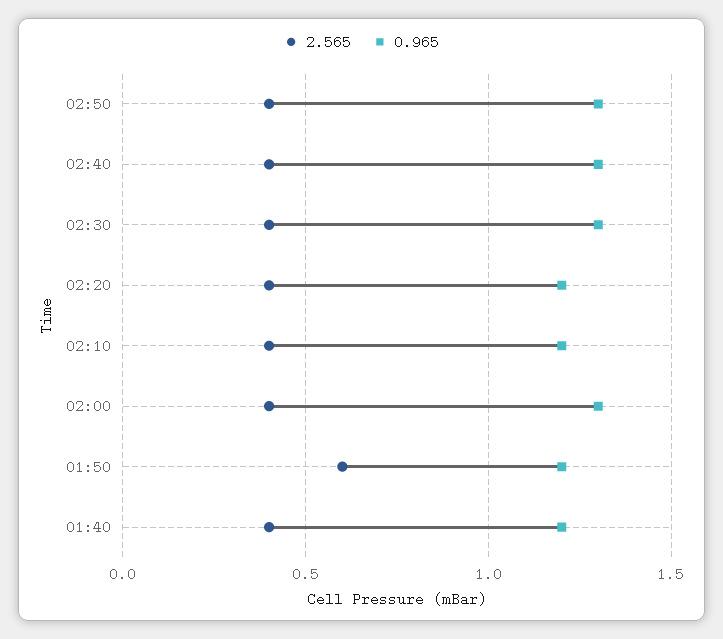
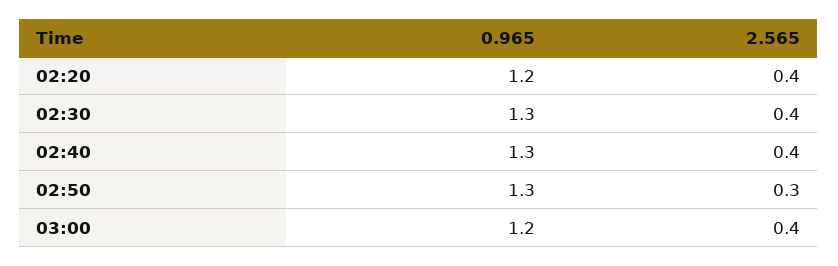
2.565, 02:50: 0.4 -> 0.3
2.565, 02:10: 0.4 -> none
0.965, 02:10: 1.2 -> none
2.565, 02:00: 0.4 -> none
0.965, 02:00: 1.3 -> none
2.565, 01:50: 0.6 -> none
0.965, 01:50: 1.2 -> none
2.565, 01:40: 0.4 -> none
0.965, 01:40: 1.2 -> none
0.965, 03:00: none -> 1.2
2.565, 03:00: none -> 0.4

